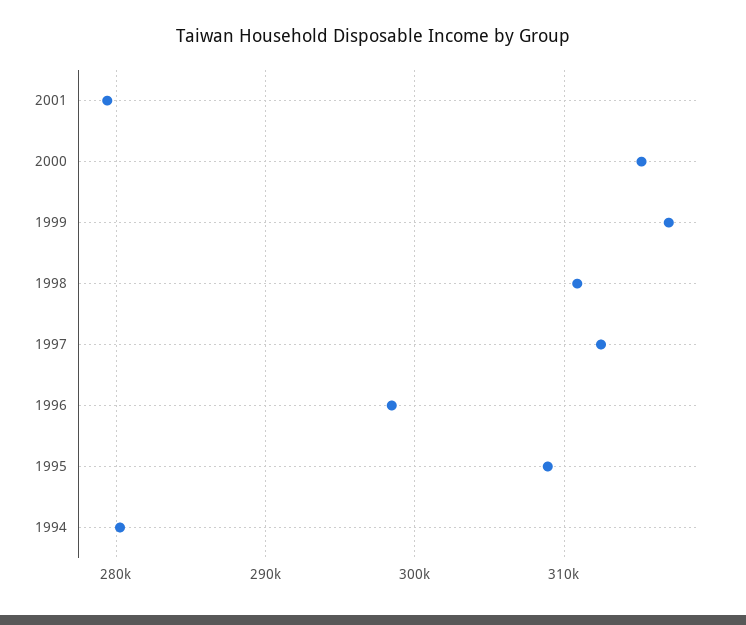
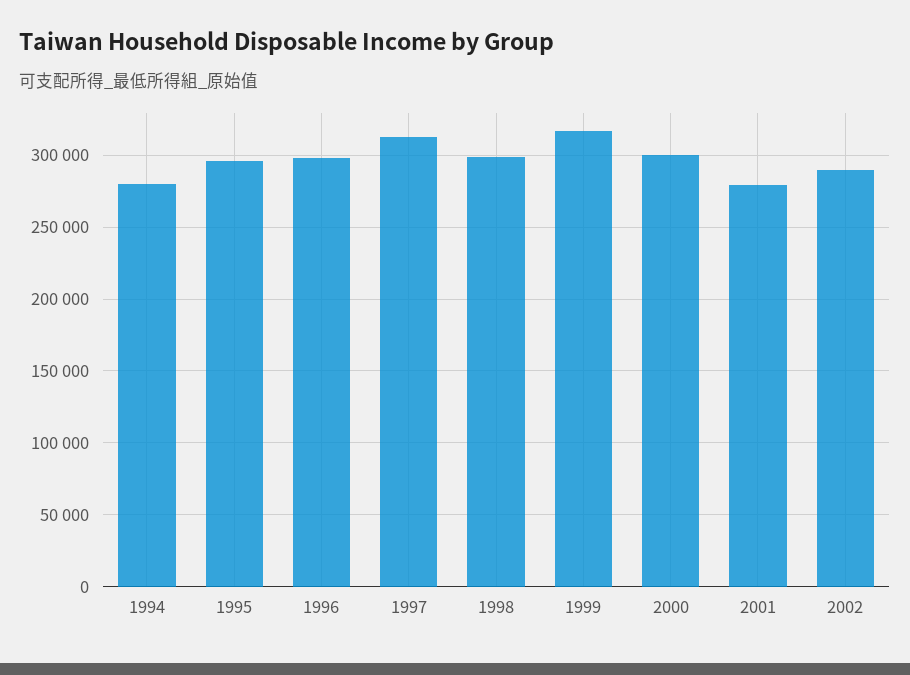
2000: 315000 -> 300000
1998: 311000 -> 300000
1995: 309000 -> 295000
2002: none -> 290000

